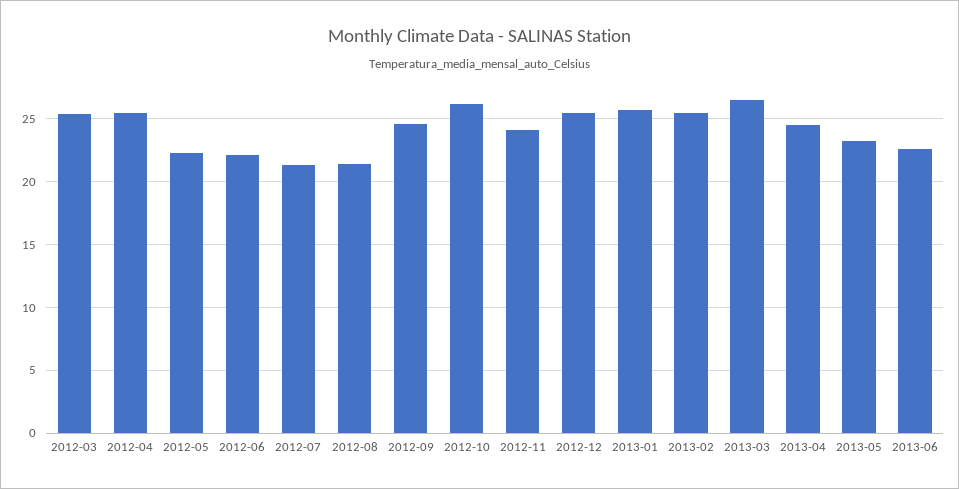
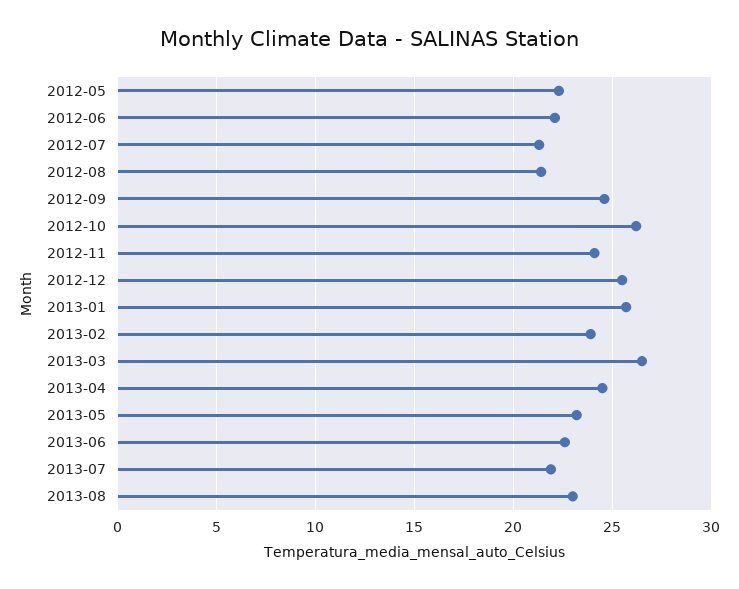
2012-03: 25.5 -> none
2012-04: 25.5 -> none
2013-02: 25.5 -> 24
2013-07: none -> 22
2013-08: none -> 23

